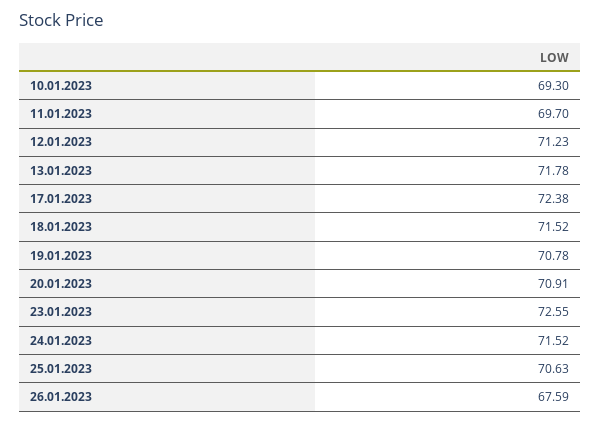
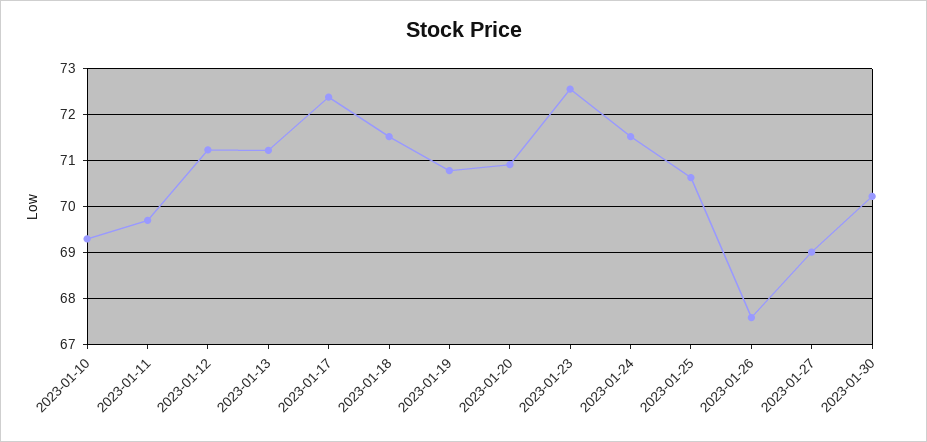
13.01.2023: 71.78 -> 71.2
2023-01-27: none -> 69
2023-01-30: none -> 70.2

